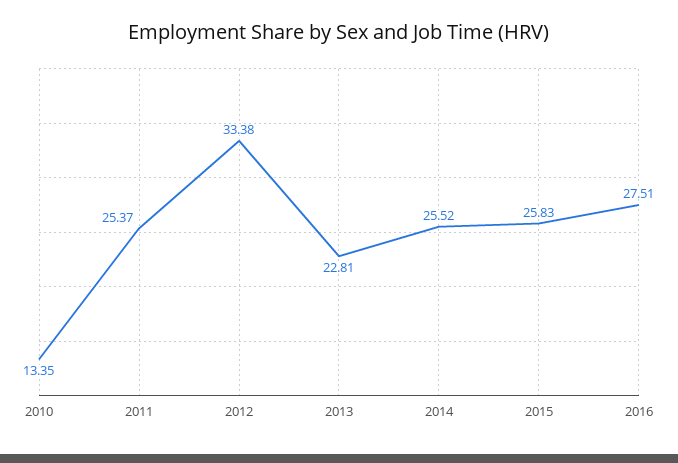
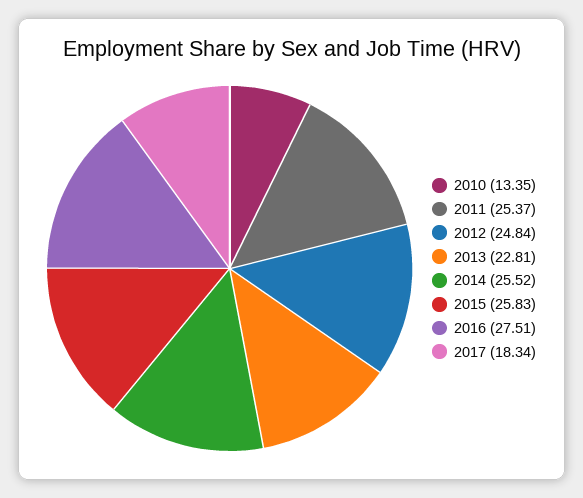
2012: 33.38 -> 24.84
2017: none -> 18.34

